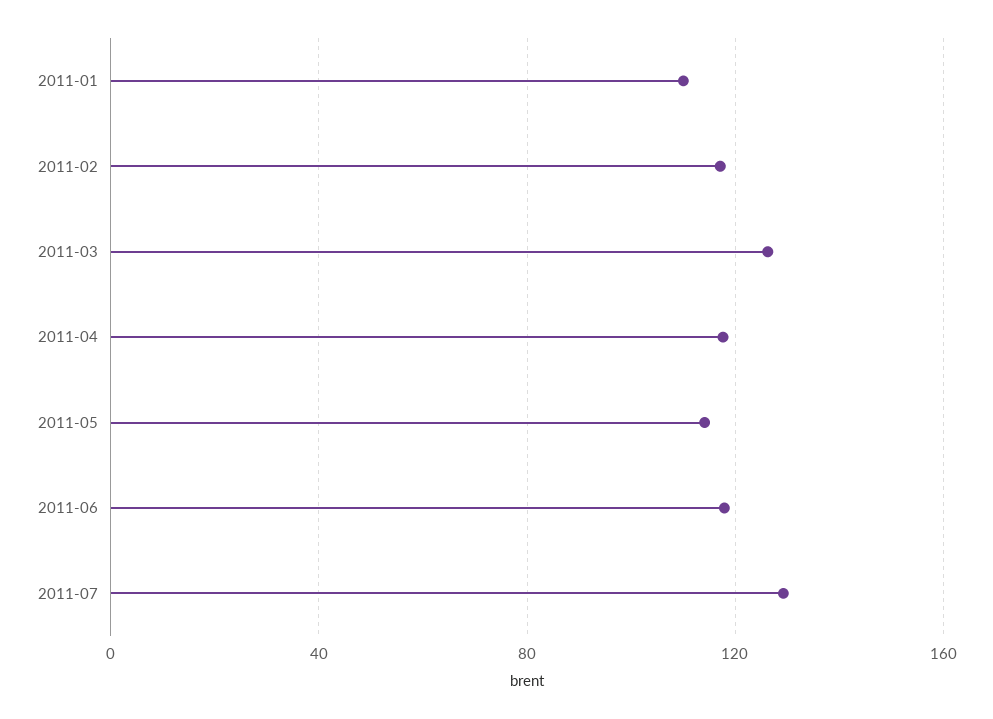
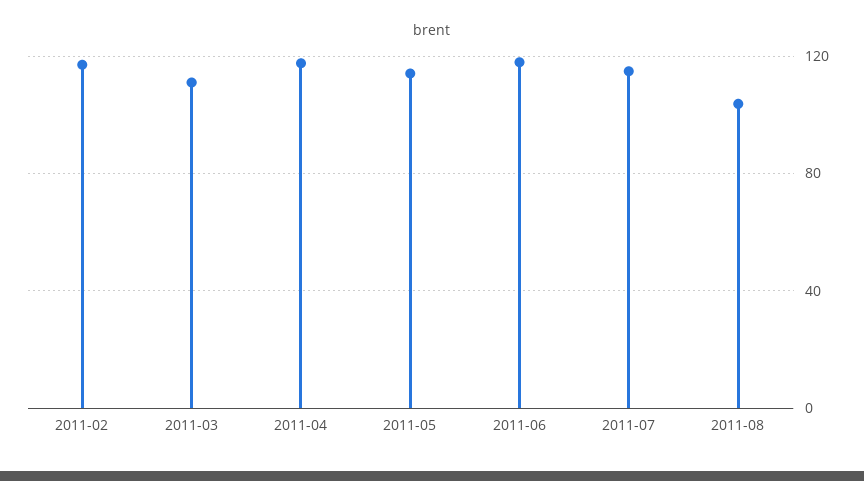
2011-01: 110 -> none
2011-03: 125 -> 110
2011-07: 130 -> 115
2011-08: none -> 105

